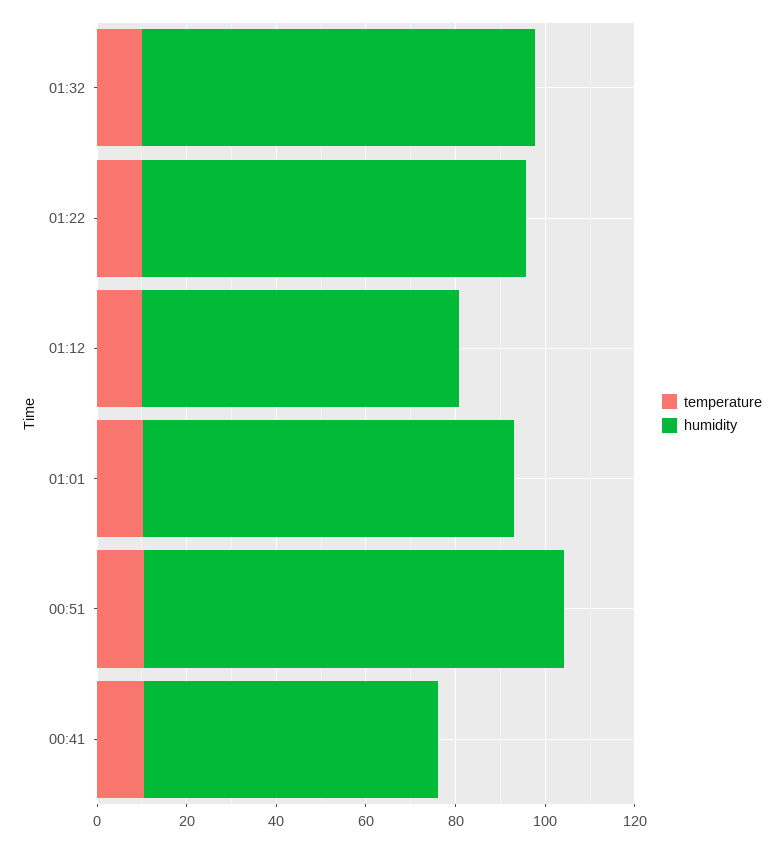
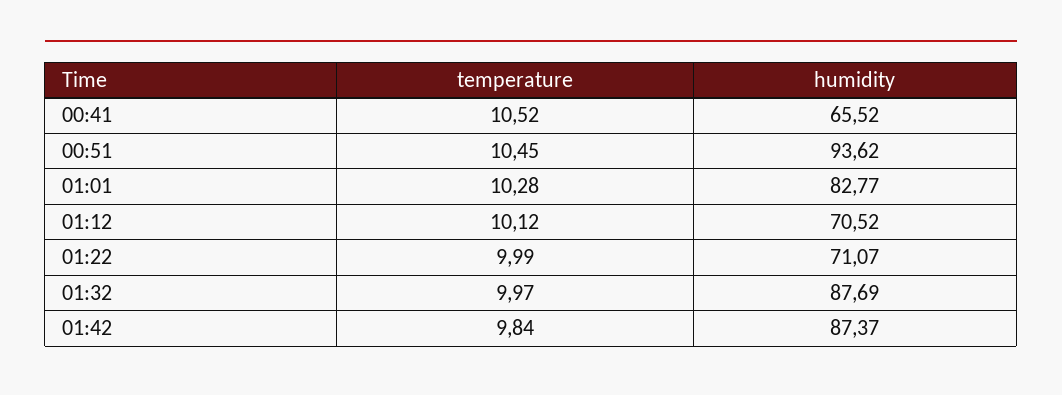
humidity, 01:22: 85 -> 71.07
temperature, 01:42: none -> 9.84
humidity, 01:42: none -> 87.37

